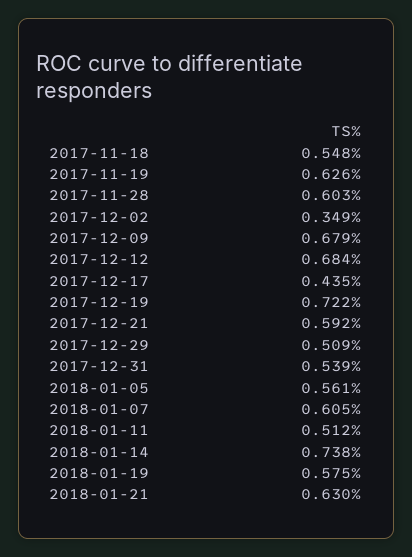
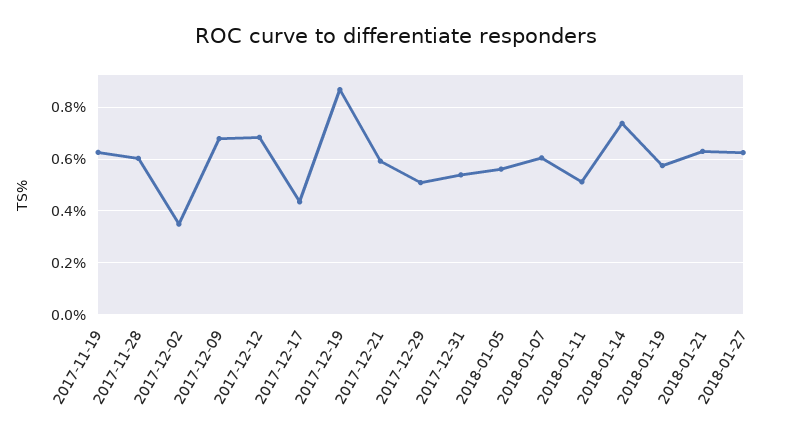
2017-11-18: 0.548 -> none
2017-12-19: 0.722 -> 0.875
2018-01-27: none -> 0.625

